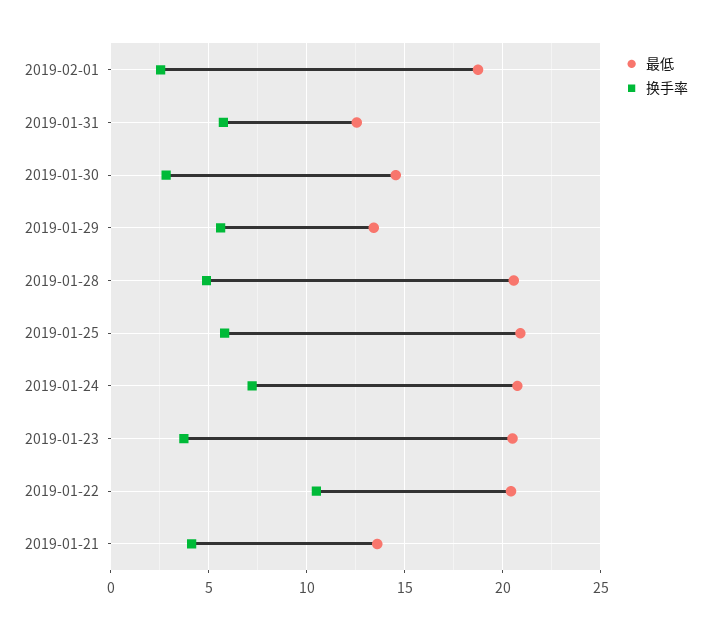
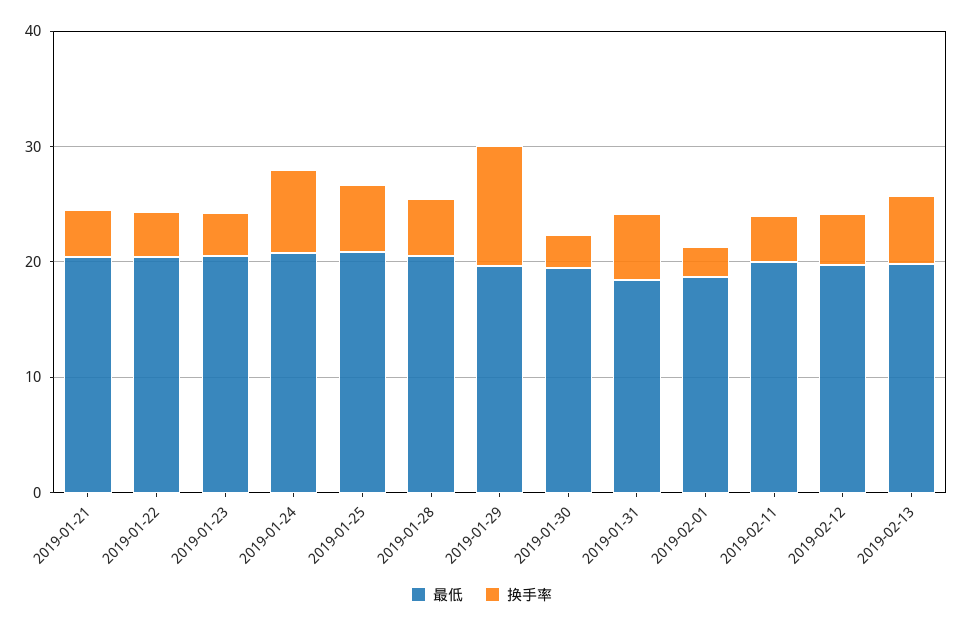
最低, 2019-01-31: 12.5 -> 18
最低, 2019-01-30: 14.5 -> 20
最低, 2019-01-29: 13.5 -> 20
换手率, 2019-01-29: 5.5 -> 10
换手率, 2019-01-22: 10.5 -> 4
最低, 2019-01-21: 13.5 -> 20
最低, 2019-02-11: none -> 20
换手率, 2019-02-11: none -> 4
最低, 2019-02-12: none -> 20
换手率, 2019-02-12: none -> 4
最低, 2019-02-13: none -> 20
换手率, 2019-02-13: none -> 6

